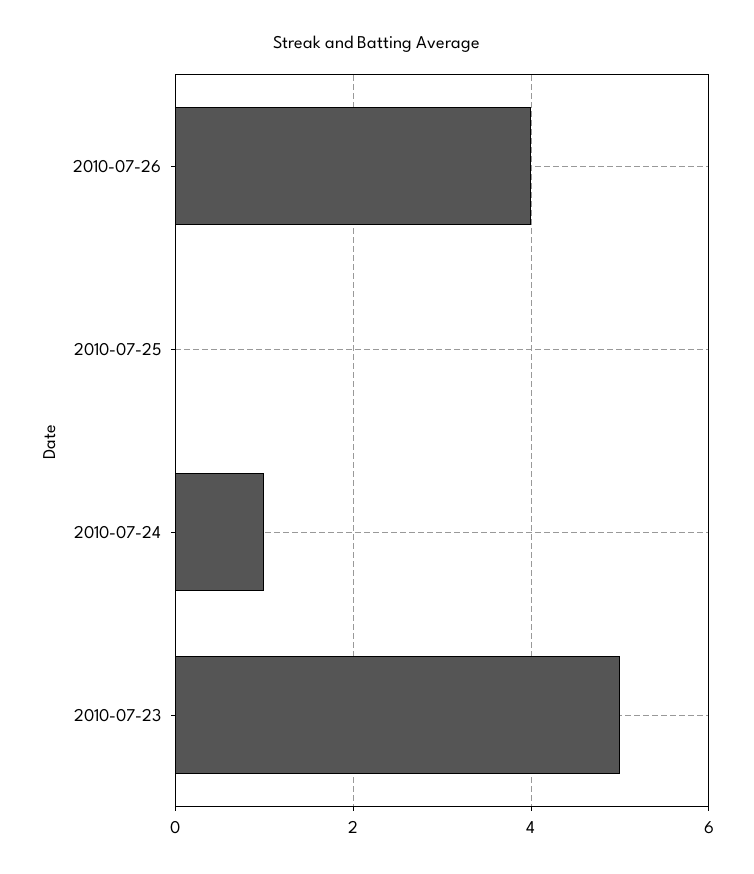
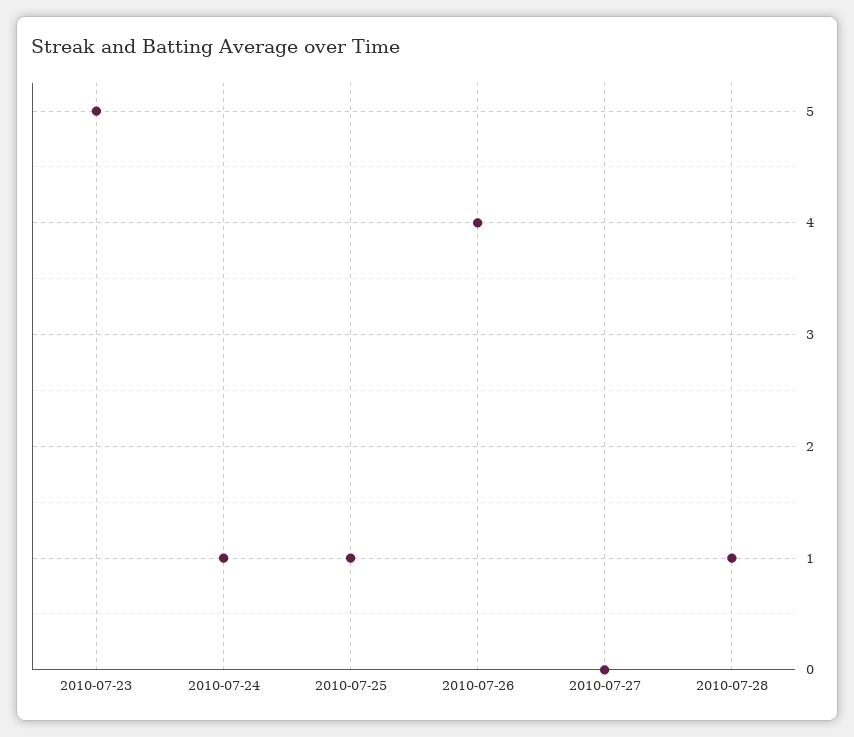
2010-07-25: 0 -> 1
2010-07-27: none -> 0
2010-07-28: none -> 1

